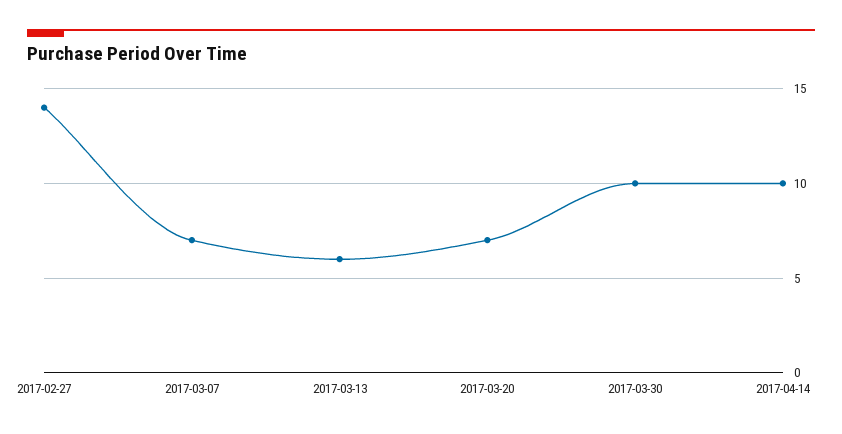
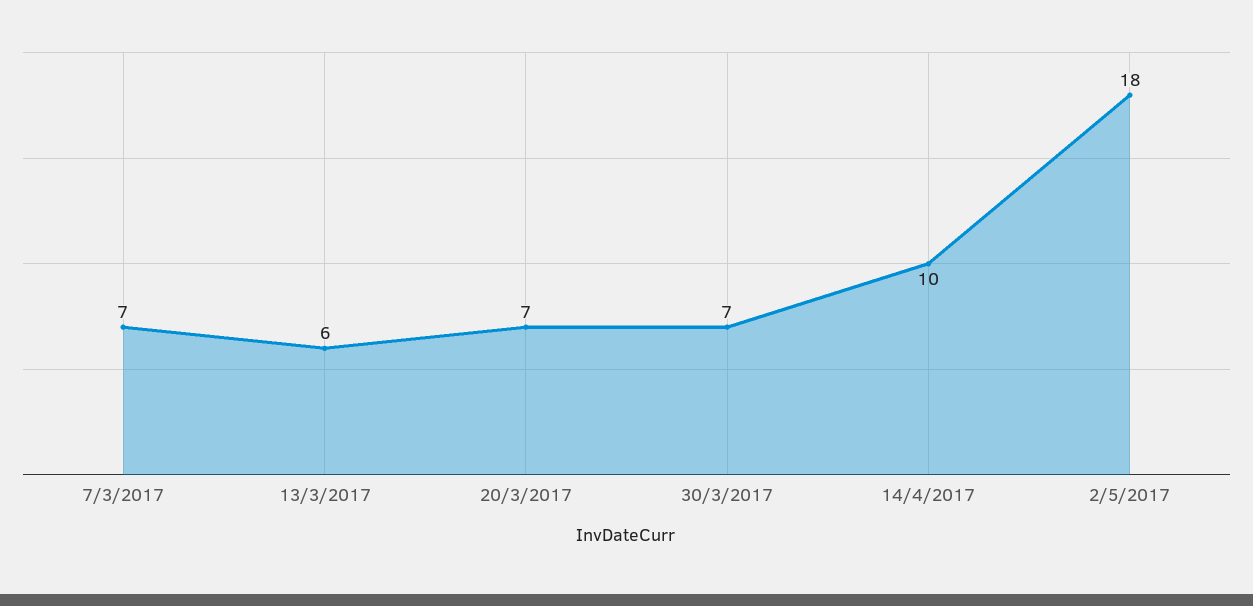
2017-02-27: 14 -> none
2017-03-30: 10 -> 7
2/5/2017: none -> 18

